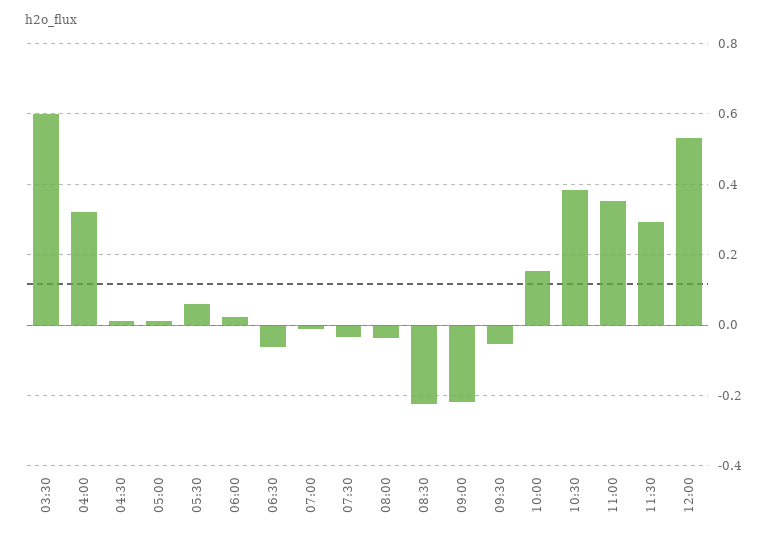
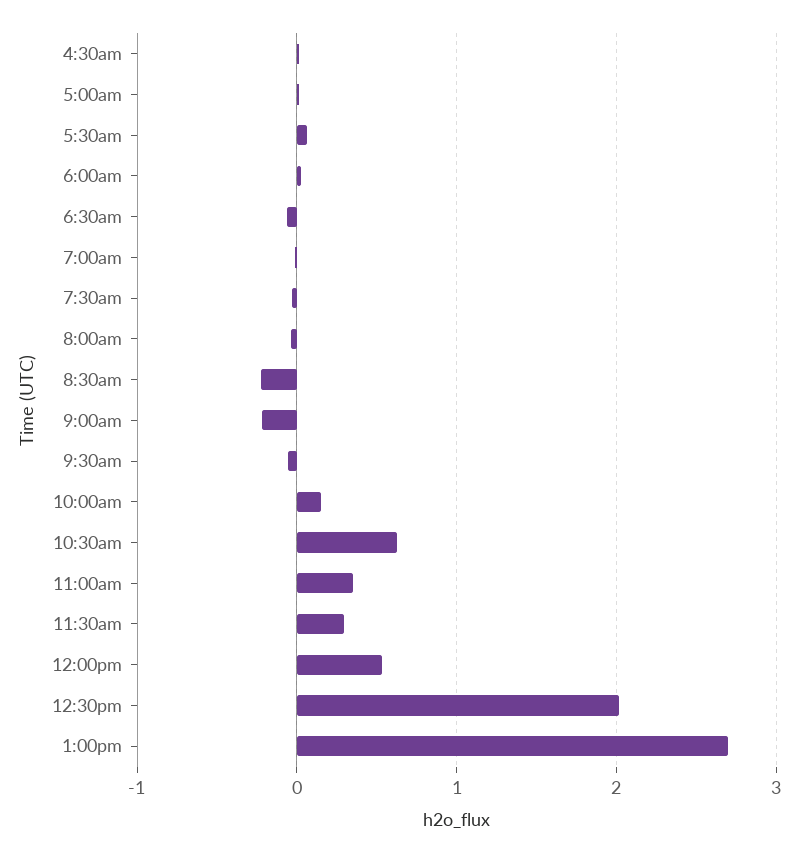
03:30: 0.6 -> none
04:00: 0.32 -> none
10:30: 0.38 -> 0.6
12:30pm: none -> 2
1:00pm: none -> 2.7

